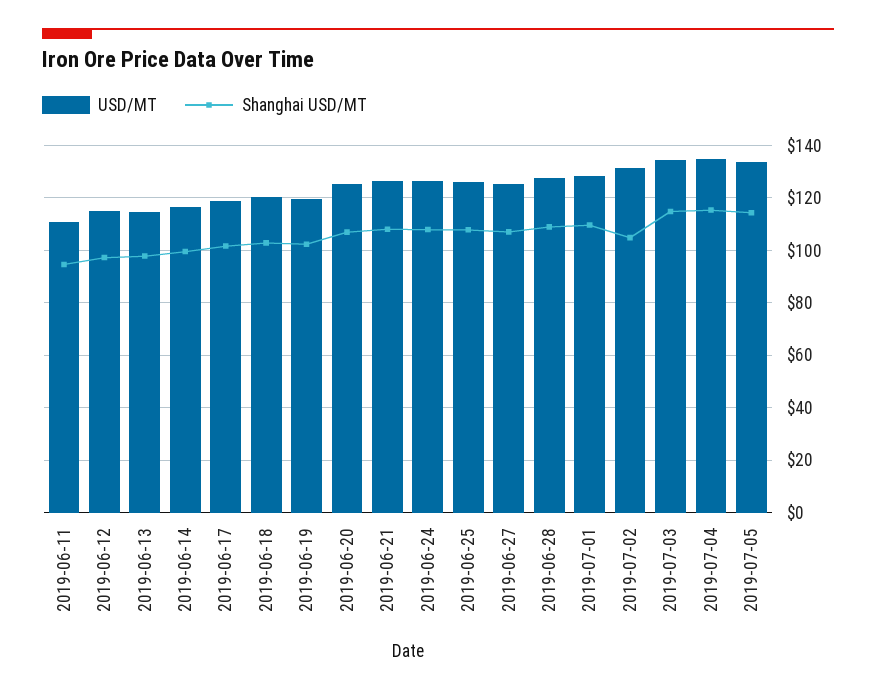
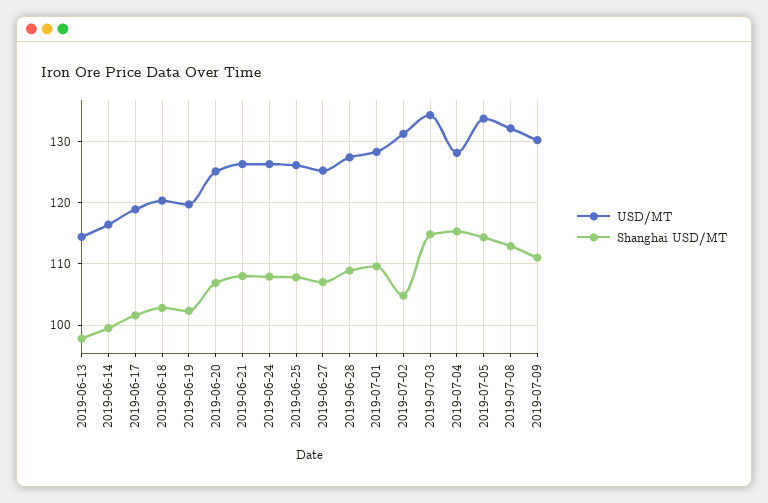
USD/MT, 2019-06-11: 110 -> none
Shanghai USD/MT, 2019-06-11: 95 -> none
USD/MT, 2019-06-12: 115 -> none
Shanghai USD/MT, 2019-06-12: 97.5 -> none
USD/MT, 2019-07-04: 135 -> 128
USD/MT, 2019-07-08: none -> 132
Shanghai USD/MT, 2019-07-08: none -> 113
USD/MT, 2019-07-09: none -> 130
Shanghai USD/MT, 2019-07-09: none -> 111

